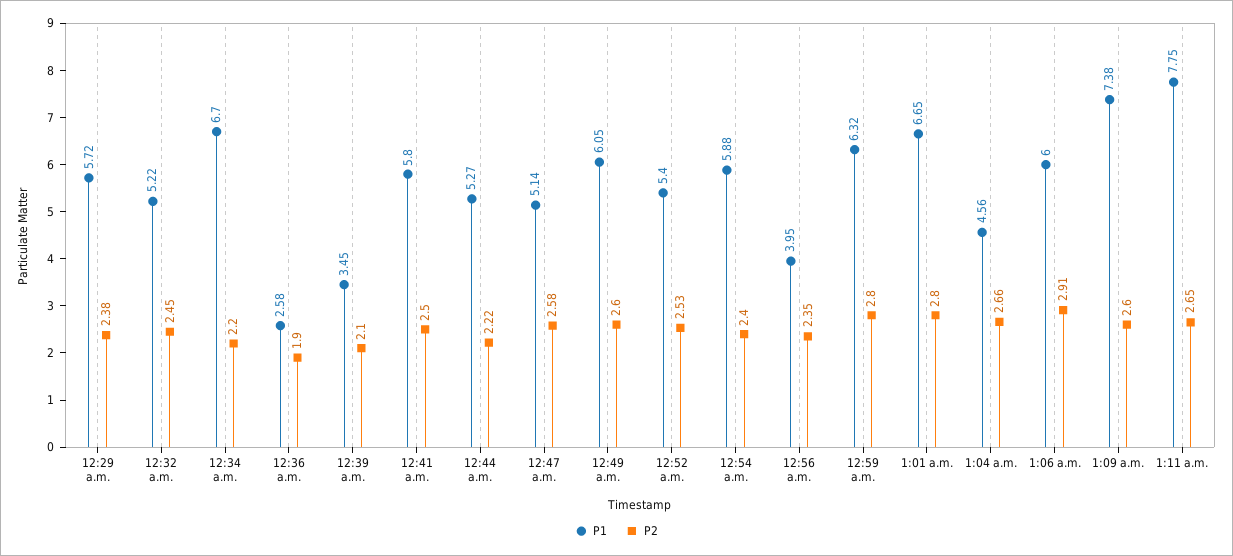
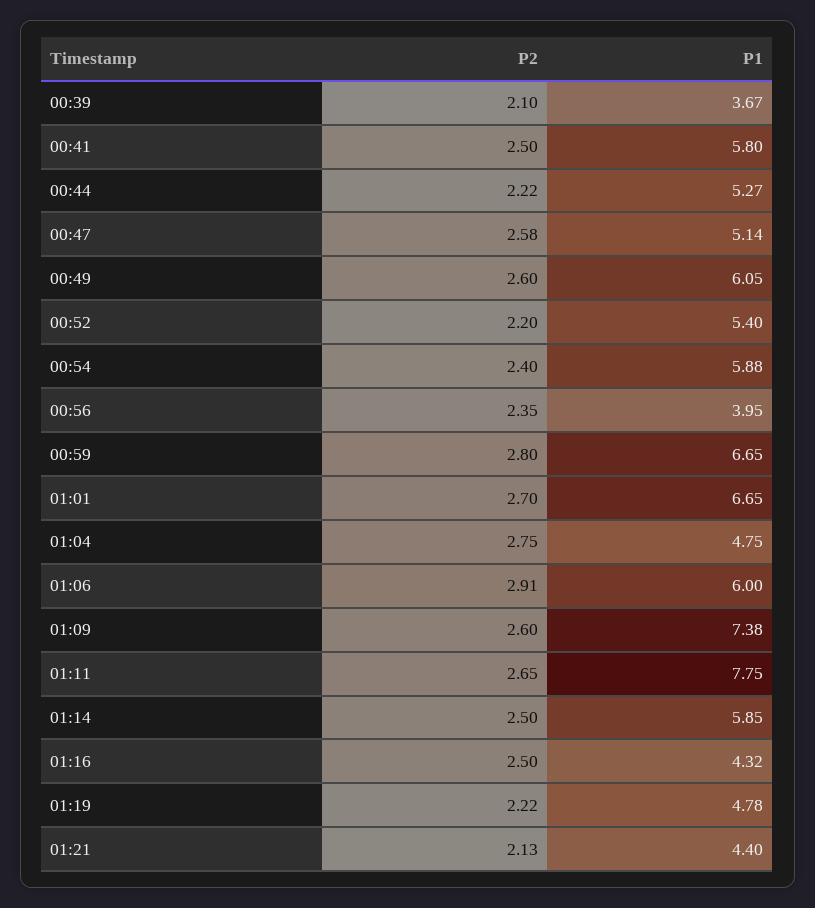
P1, 12:29 a.m.: 5.72 -> none
P2, 12:29 a.m.: 2.38 -> none
P1, 12:32 a.m.: 5.22 -> none
P2, 12:32 a.m.: 2.45 -> none
P1, 12:34 a.m.: 6.7 -> none
P2, 12:34 a.m.: 2.2 -> none
P1, 12:36 a.m.: 2.58 -> none
P2, 12:36 a.m.: 1.9 -> none
P1, 12:39 a.m.: 3.45 -> 3.67
P2, 12:52 a.m.: 2.53 -> 2.2
P1, 12:59 a.m.: 6.32 -> 6.65
P2, 1:01 a.m.: 2.8 -> 2.7
P1, 1:04 a.m.: 4.56 -> 4.75
P2, 1:04 a.m.: 2.66 -> 2.75
P2, 01:14: none -> 2.5
P1, 01:14: none -> 5.85
P2, 01:16: none -> 2.5
P1, 01:16: none -> 4.32
P2, 01:19: none -> 2.22
P1, 01:19: none -> 4.78
P2, 01:21: none -> 2.13
P1, 01:21: none -> 4.4

